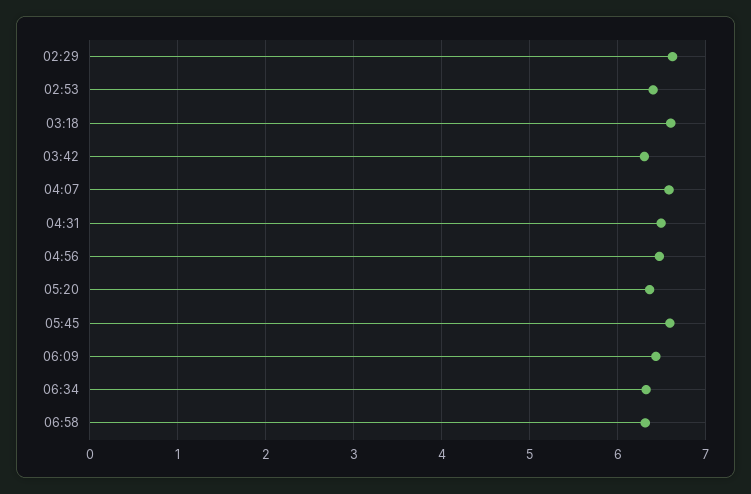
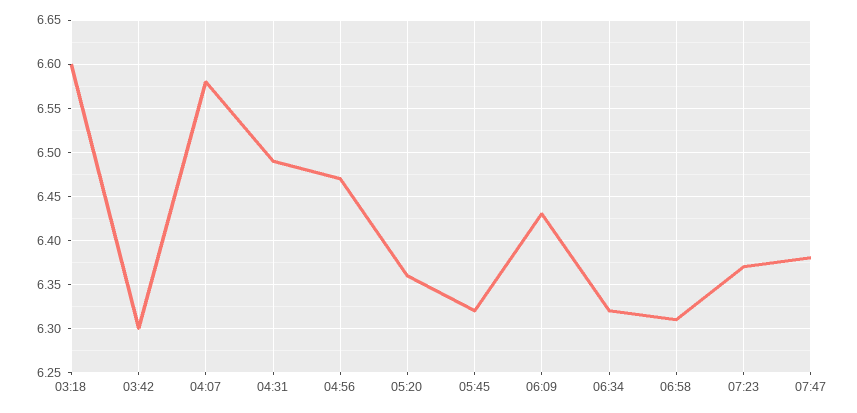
02:29: 6.6 -> none
02:53: 6.4 -> none
05:45: 6.6 -> 6.32
07:23: none -> 6.37
07:47: none -> 6.38

